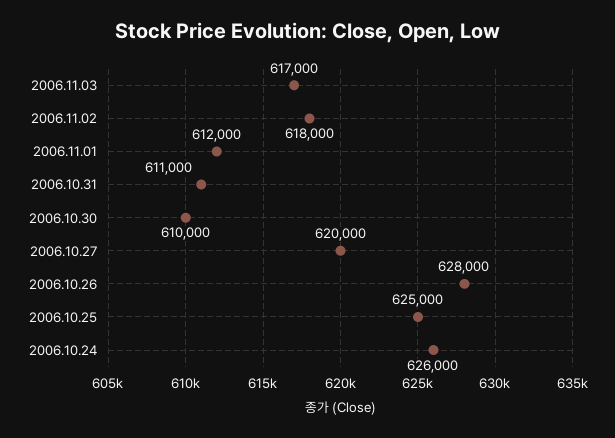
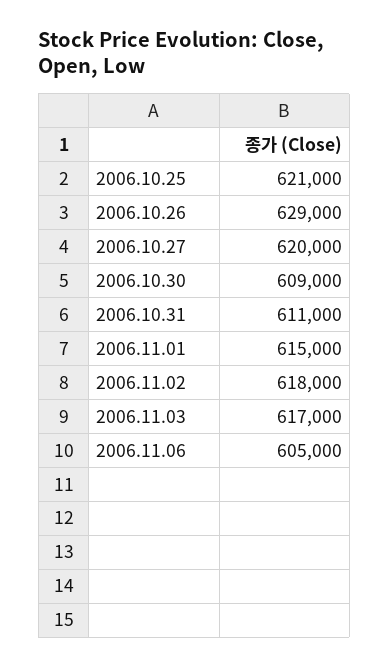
2006.11.01: 612000 -> 615000
2006.10.30: 610000 -> 609000
2006.10.26: 628000 -> 629000
2006.10.25: 625000 -> 621000
2006.10.24: 626000 -> none
2006.11.06: none -> 605000

